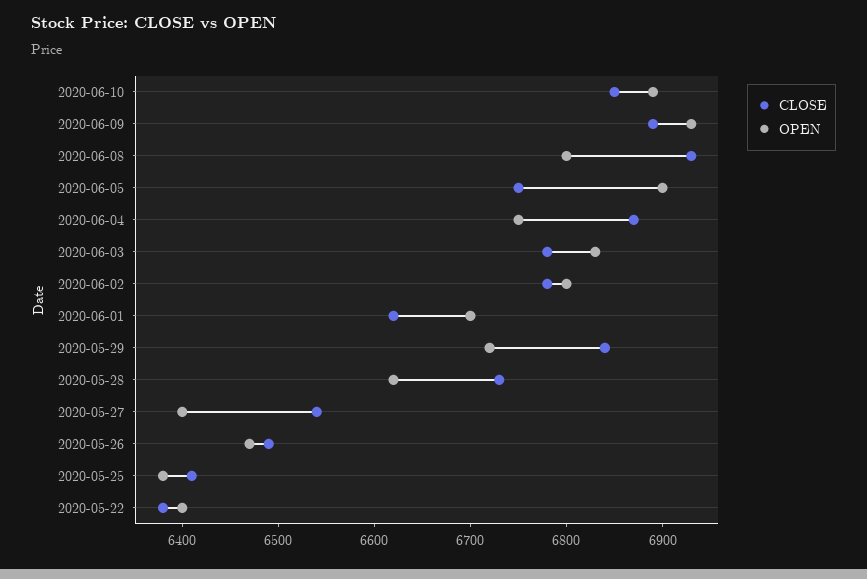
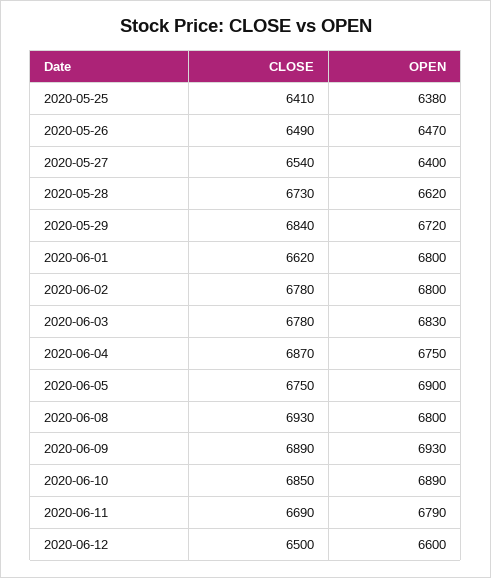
OPEN, 2020-06-01: 6700 -> 6800
CLOSE, 2020-05-22: 6380 -> none
OPEN, 2020-05-22: 6400 -> none
CLOSE, 2020-06-11: none -> 6690
OPEN, 2020-06-11: none -> 6790
CLOSE, 2020-06-12: none -> 6500
OPEN, 2020-06-12: none -> 6600

